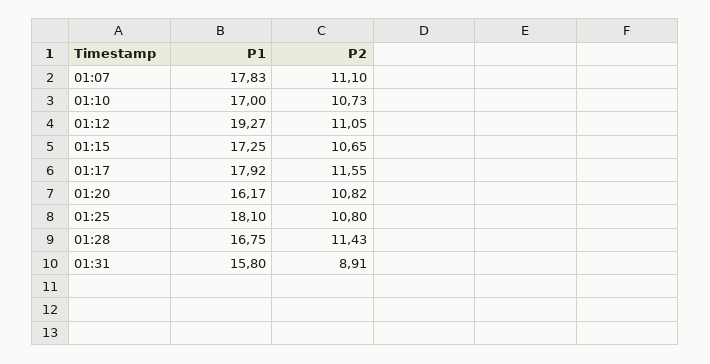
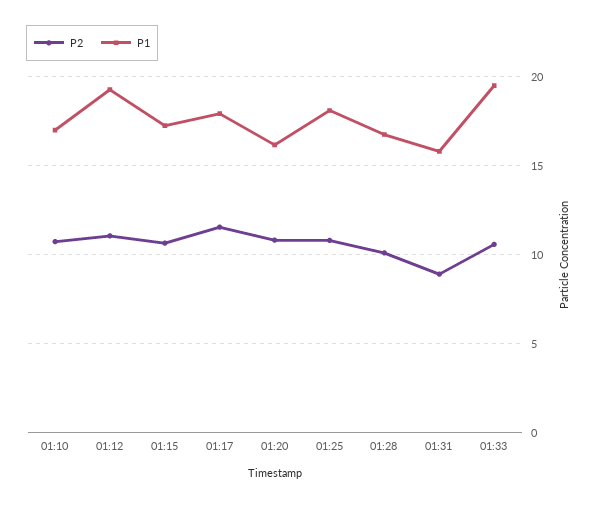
P1, 01:07: 17.83 -> none
P2, 01:07: 11.1 -> none
P2, 01:28: 11.43 -> 10
P2, 01:33: none -> 10.5
P1, 01:33: none -> 19.5

